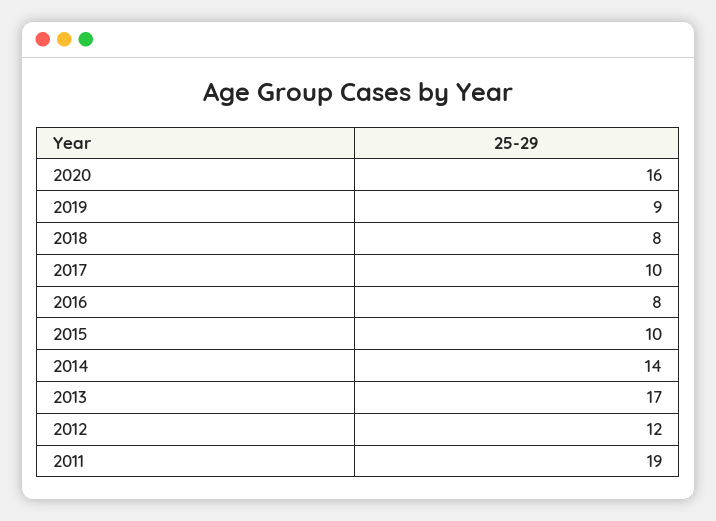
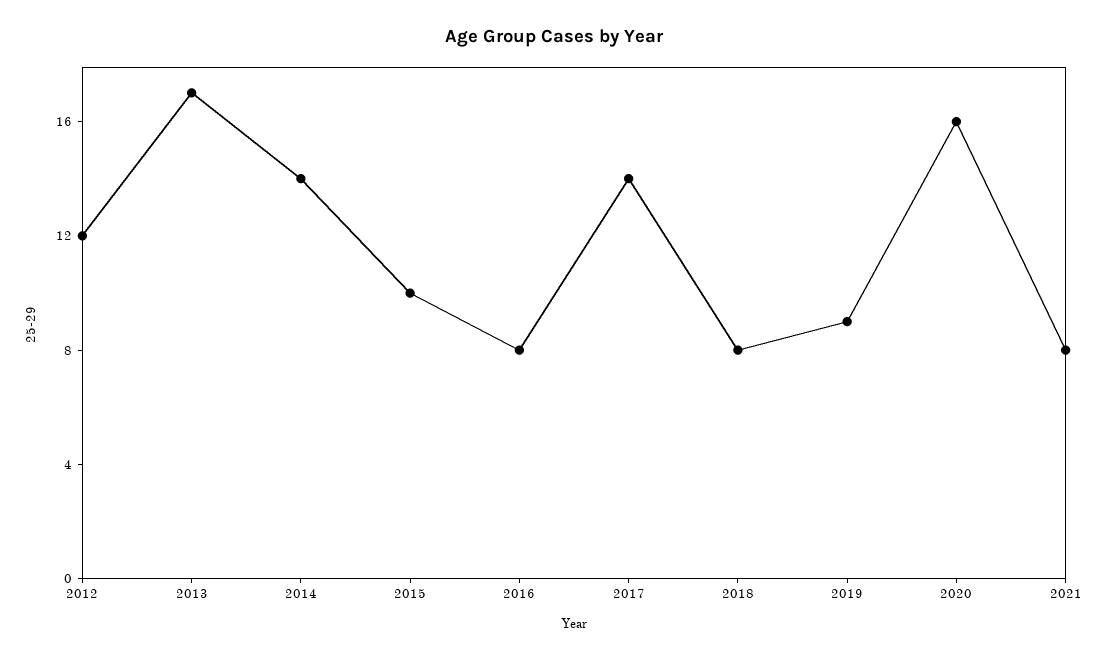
2017: 10 -> 14
2011: 19 -> none
2021: none -> 8

